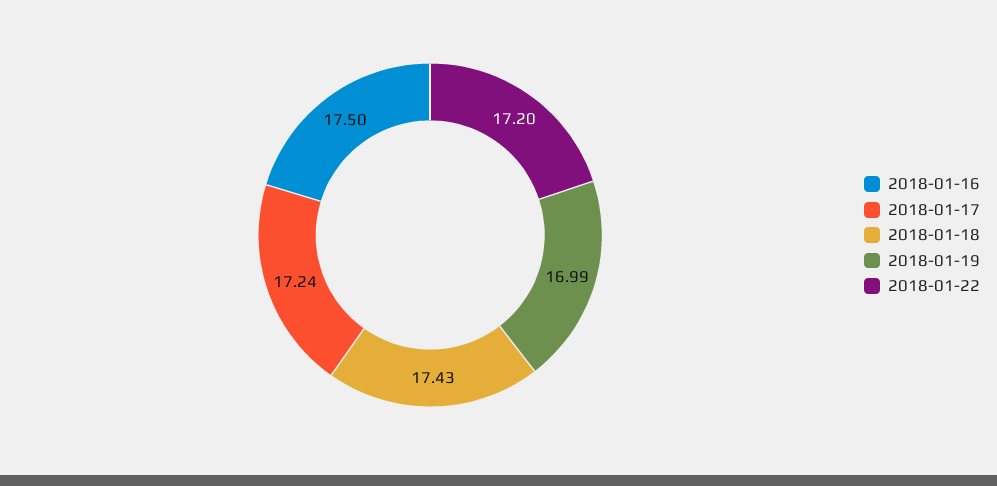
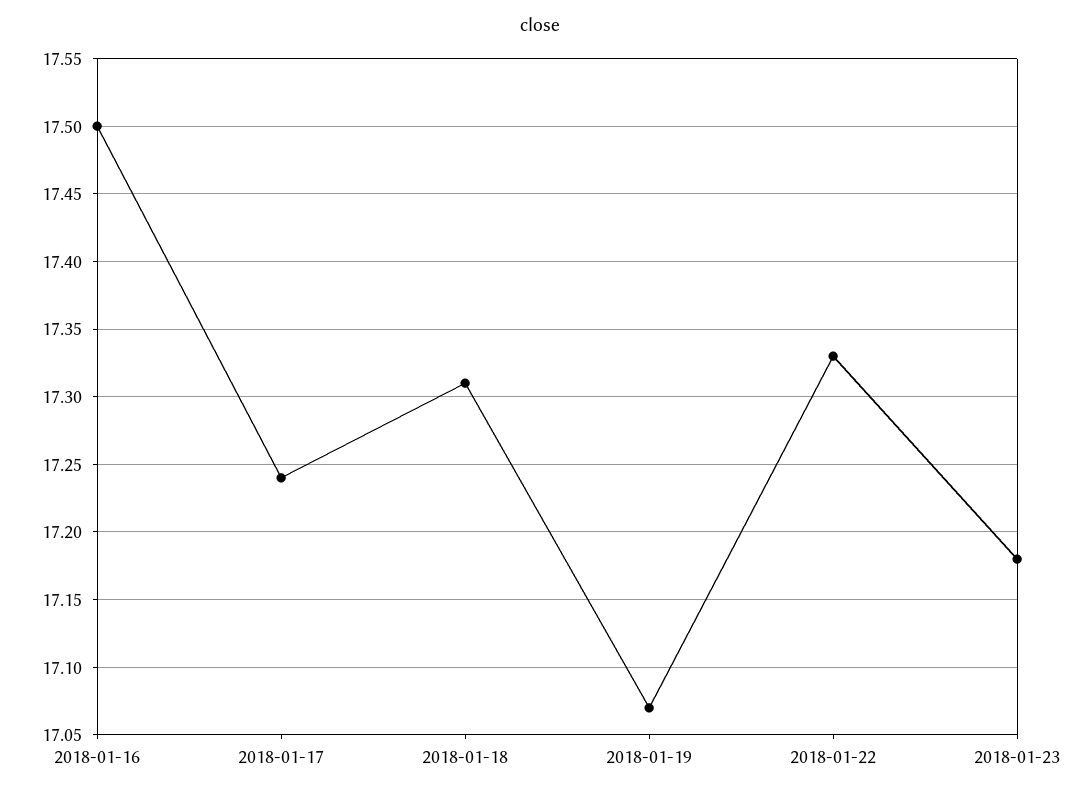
2018-01-18: 17.43 -> 17.31
2018-01-19: 16.99 -> 17.07
2018-01-22: 17.2 -> 17.33
2018-01-23: none -> 17.18

